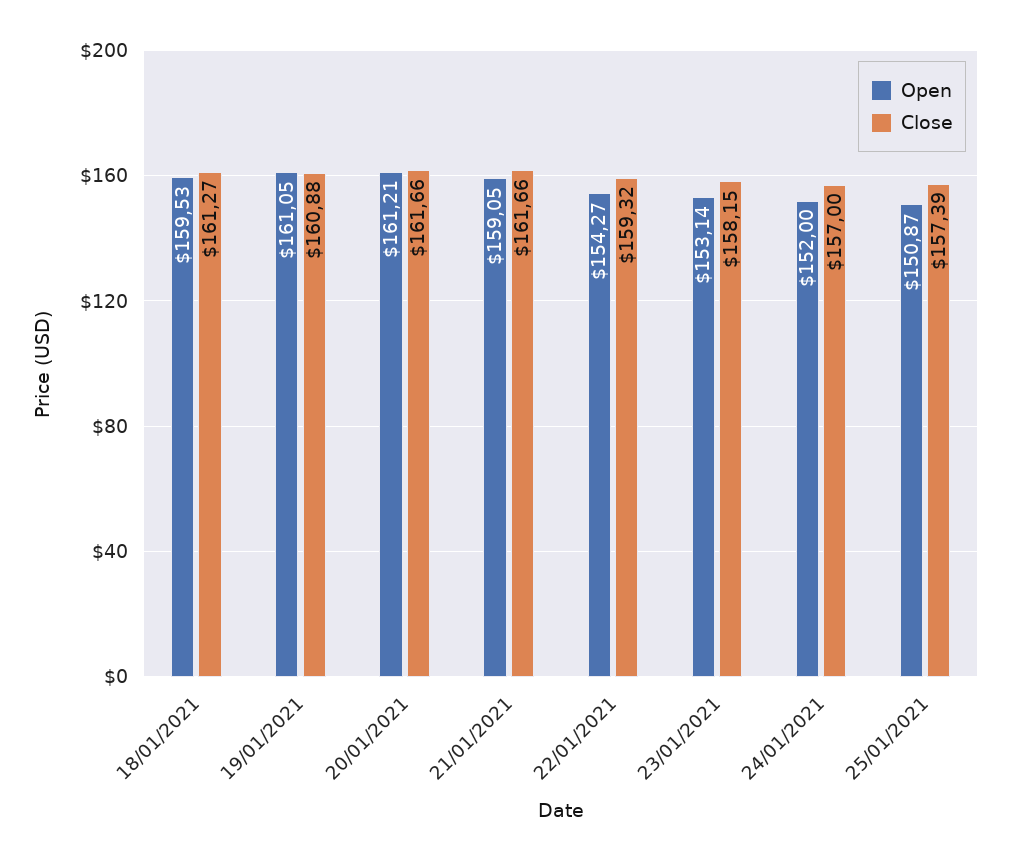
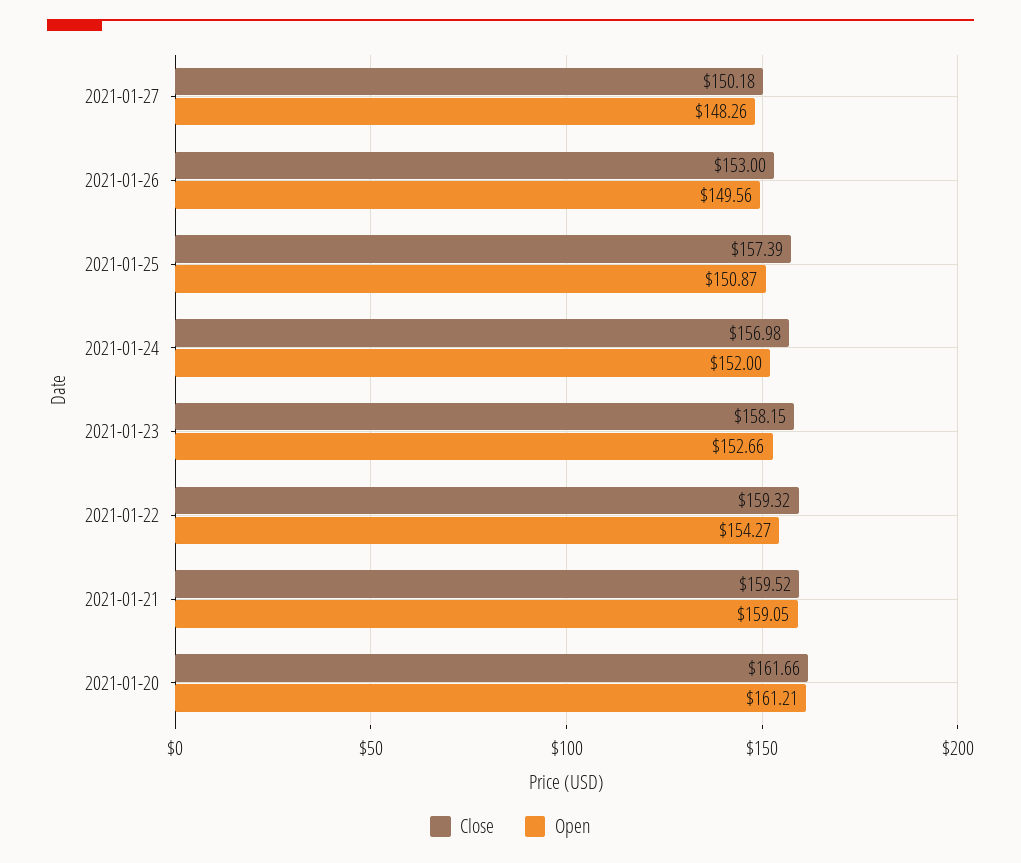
Open, 18/01/2021: 159.53 -> none
Close, 18/01/2021: 161.27 -> none
Open, 19/01/2021: 161.05 -> none
Close, 19/01/2021: 160.88 -> none
Close, 21/01/2021: 161.66 -> 159.52
Open, 23/01/2021: 153.14 -> 152.66
Close, 24/01/2021: 157 -> 156.98
Close, 2021-01-27: none -> 150.18
Open, 2021-01-27: none -> 148.26
Close, 2021-01-26: none -> 153
Open, 2021-01-26: none -> 149.56

